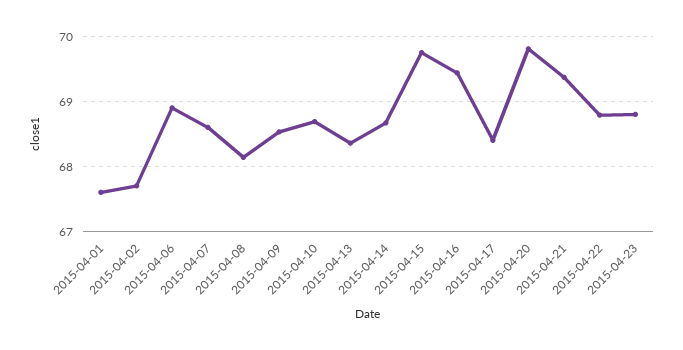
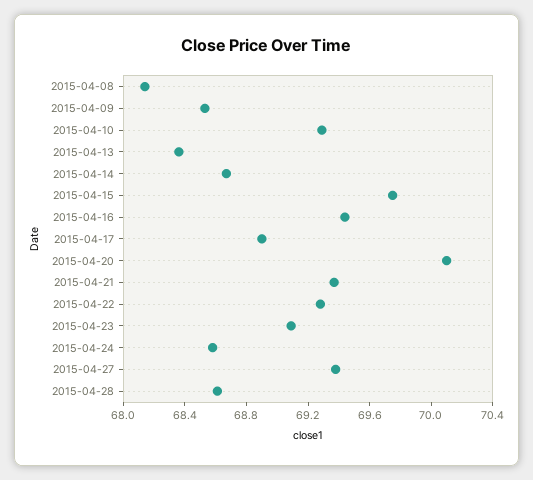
2015-04-01: 67.6 -> none
2015-04-02: 67.7 -> none
2015-04-06: 68.9 -> none
2015-04-07: 68.6 -> none
2015-04-10: 68.7 -> 69.3
2015-04-17: 68.4 -> 68.9
2015-04-20: 69.8 -> 70.1
2015-04-22: 68.8 -> 69.3
2015-04-23: 68.8 -> 69.1
2015-04-24: none -> 68.6
2015-04-27: none -> 69.4
2015-04-28: none -> 68.6

